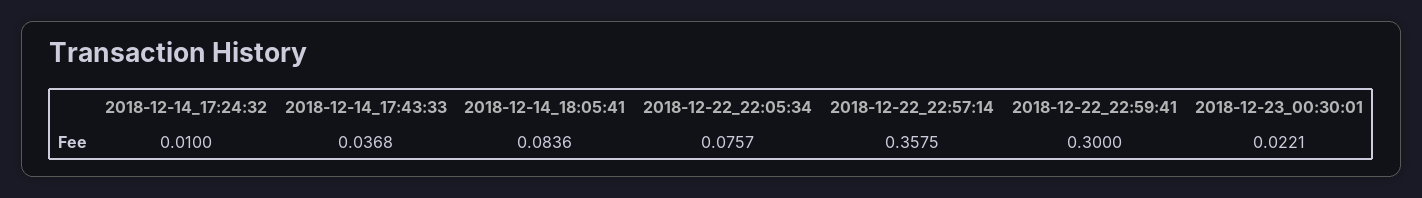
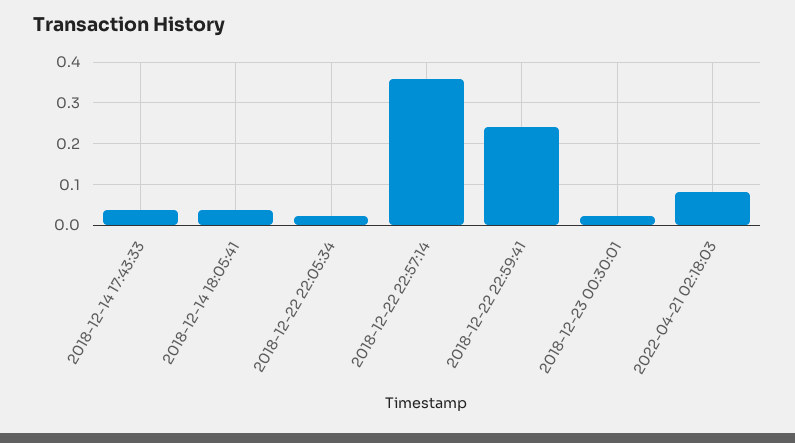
2018-12-14_17:24:32: 0.01 -> none
2018-12-14_18:05:41: 0.0836 -> 0.04
2018-12-22_22:05:34: 0.0757 -> 0.02
2018-12-22_22:59:41: 0.3 -> 0.24
2022-04-21 02:18:03: none -> 0.08

